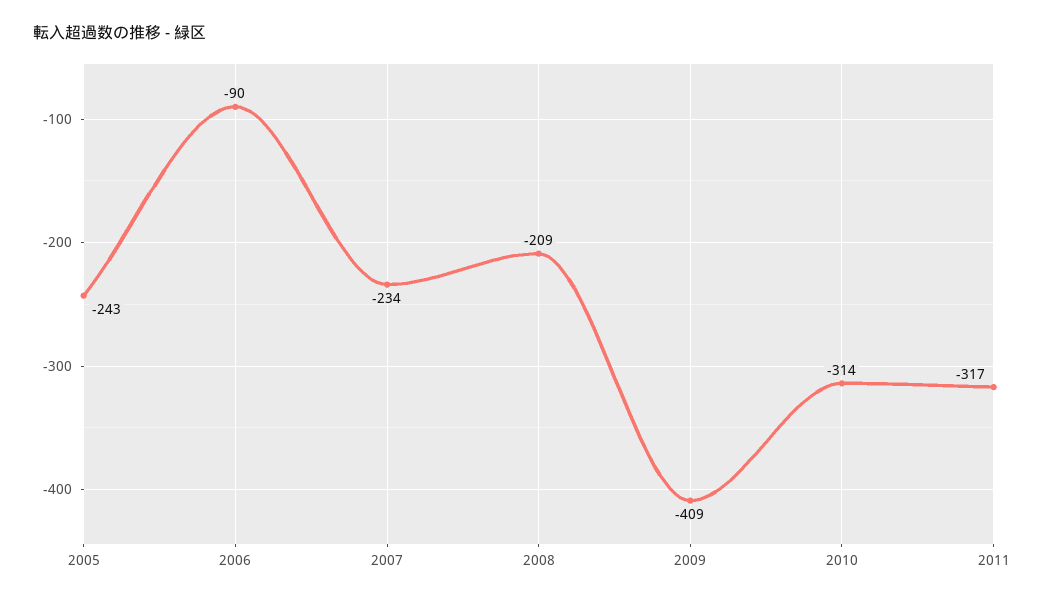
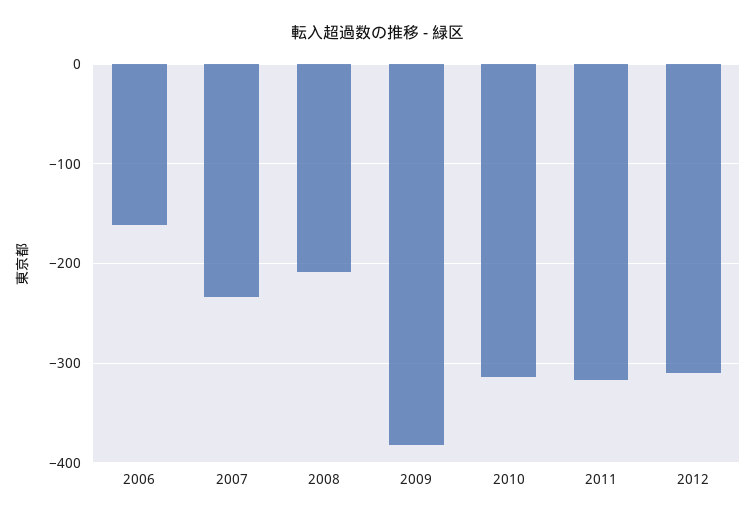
2005: -243 -> none
2006: -90 -> -160
2009: -409 -> -380
2012: none -> -310

